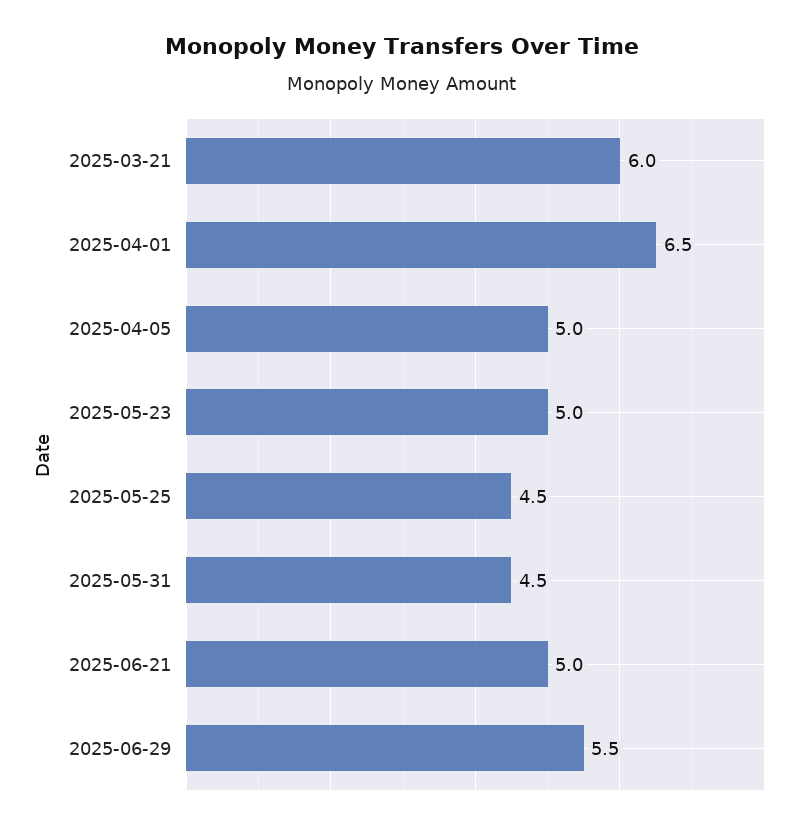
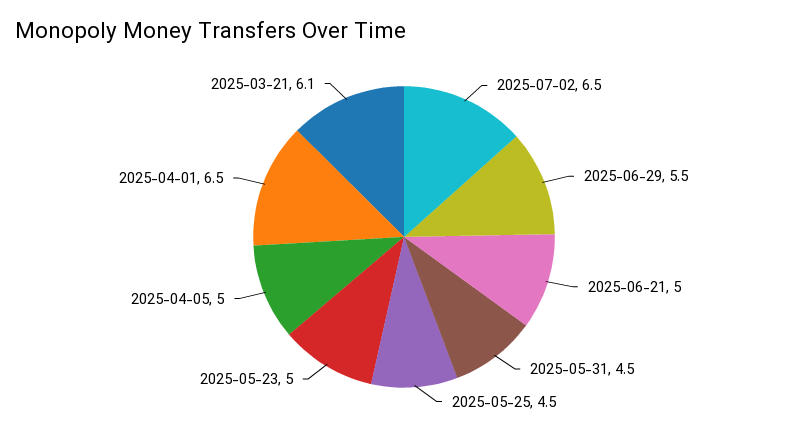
2025-03-21: 6 -> 6.1
2025-07-02: none -> 6.5

